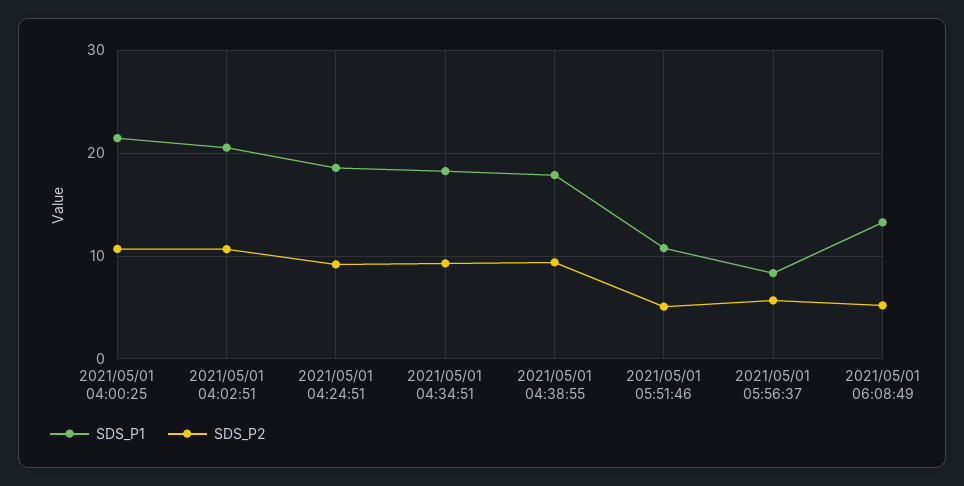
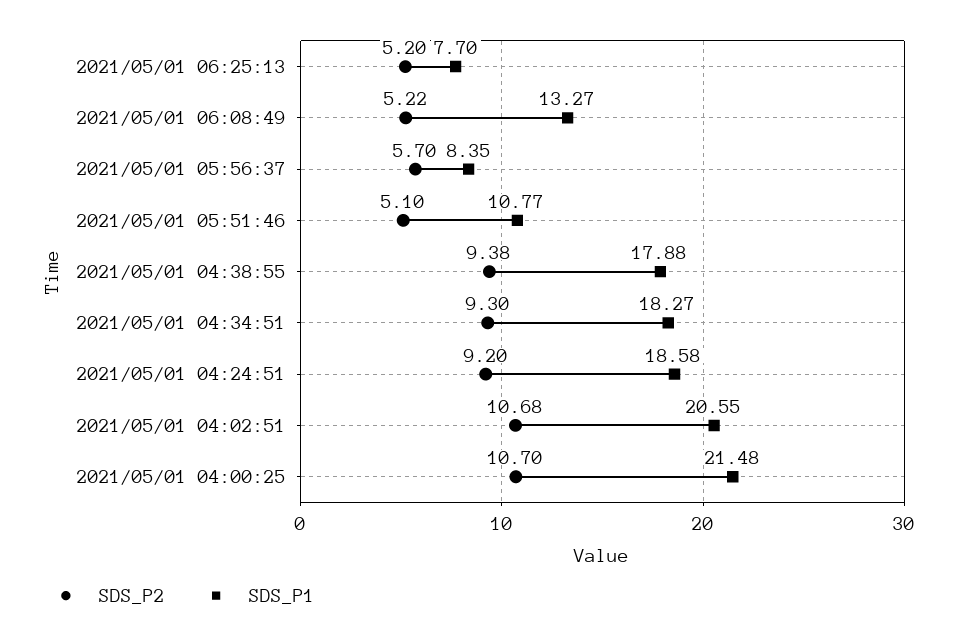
SDS_P2, 2021/05/01 06:25:13: none -> 5.2
SDS_P1, 2021/05/01 06:25:13: none -> 7.7

